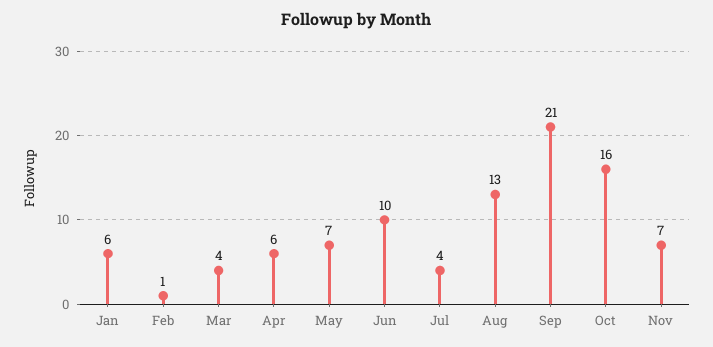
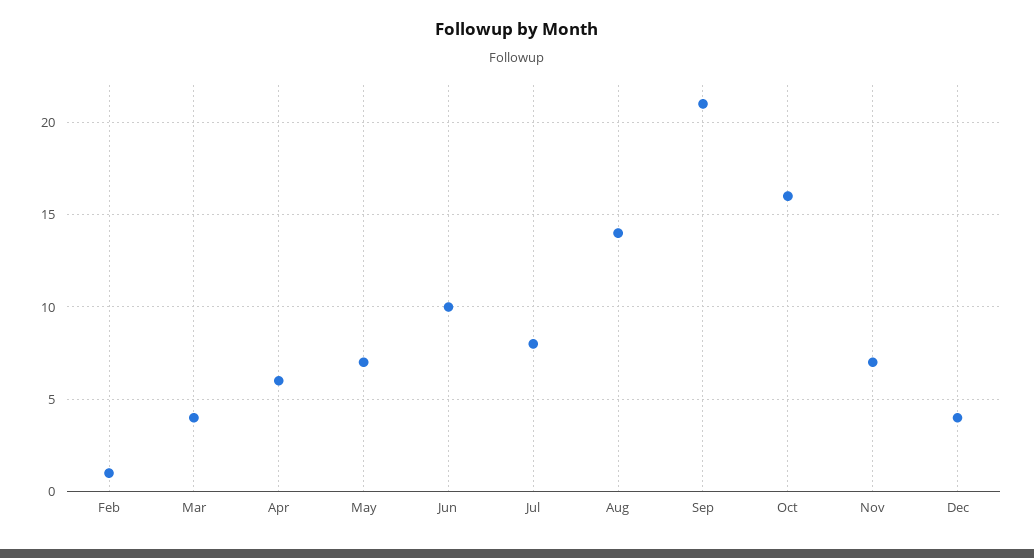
Jan: 6 -> none
Jul: 4 -> 8
Aug: 13 -> 14
Dec: none -> 4

